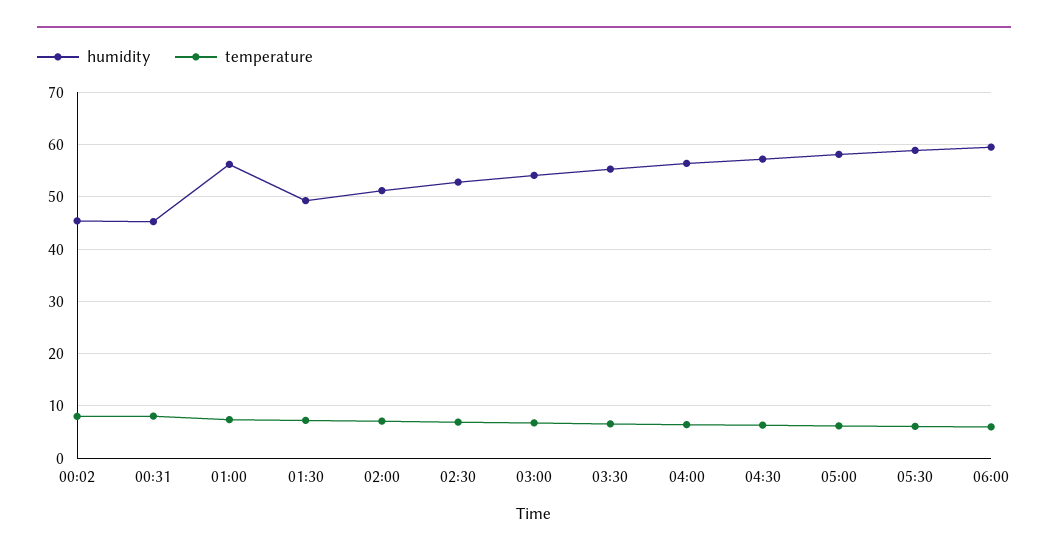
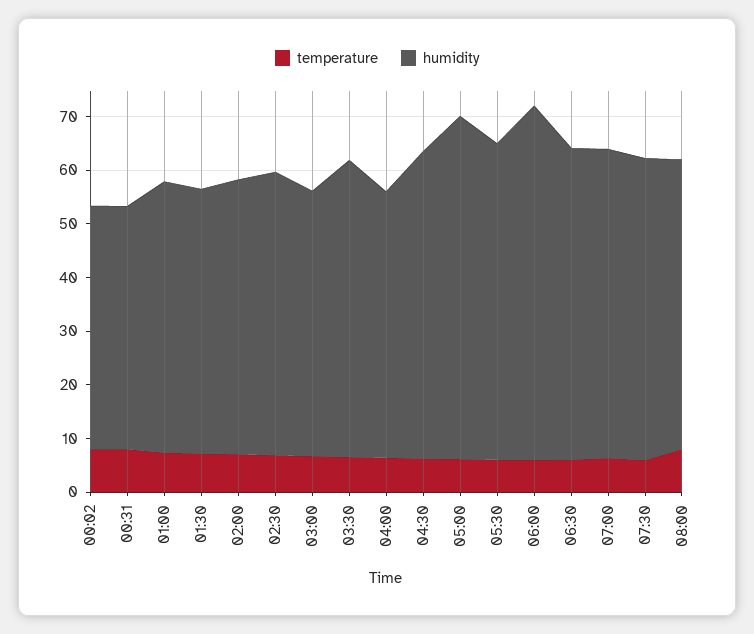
humidity, 01:00: 56 -> 50
humidity, 03:00: 54 -> 50
humidity, 04:00: 56 -> 50
humidity, 05:00: 58 -> 64
humidity, 06:00: 60 -> 66
temperature, 06:30: none -> 6
humidity, 06:30: none -> 58
temperature, 07:00: none -> 6
humidity, 07:00: none -> 58
temperature, 07:30: none -> 6
humidity, 07:30: none -> 56
temperature, 08:00: none -> 8
humidity, 08:00: none -> 54

